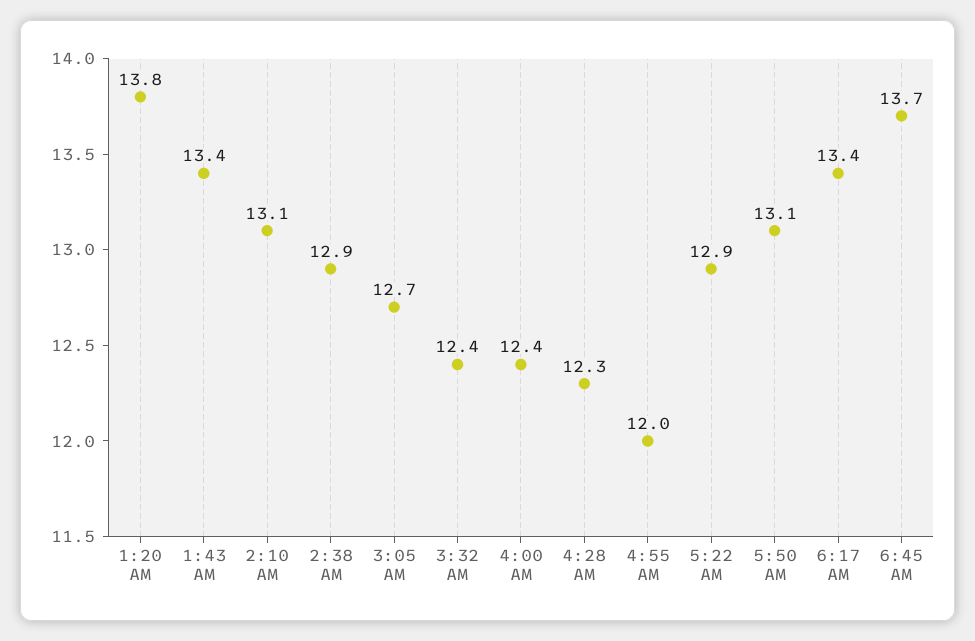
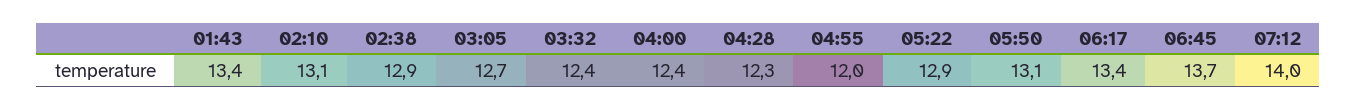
1:20 AM: 13.8 -> none
07:12: none -> 14

